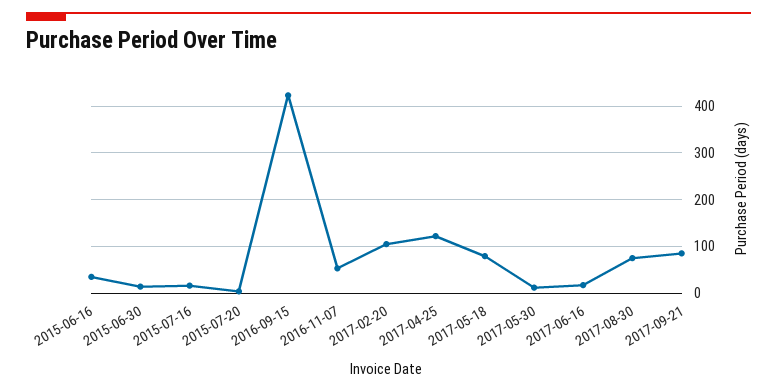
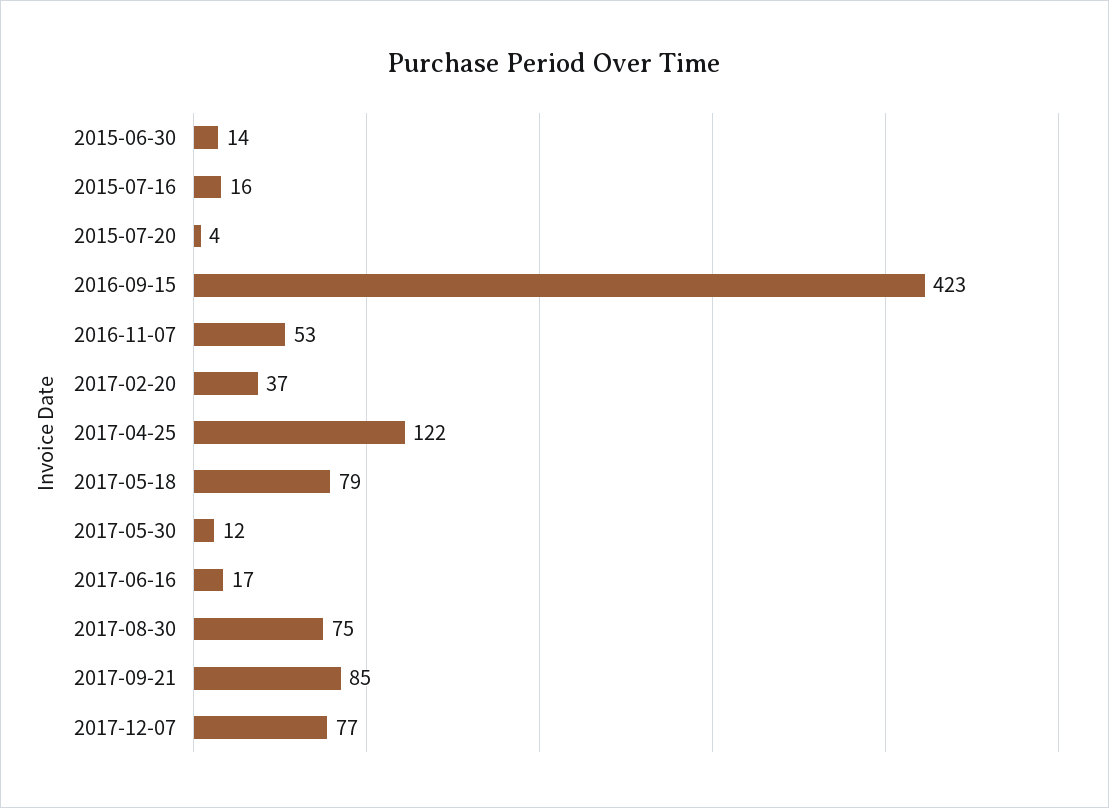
2015-06-16: 40 -> none
2017-02-20: 100 -> 37
2017-12-07: none -> 77

